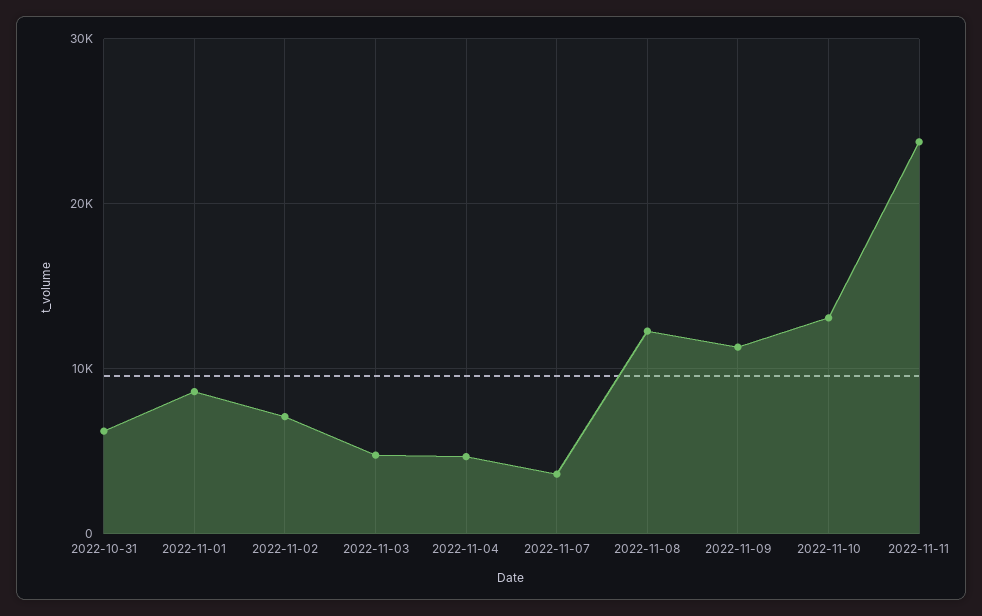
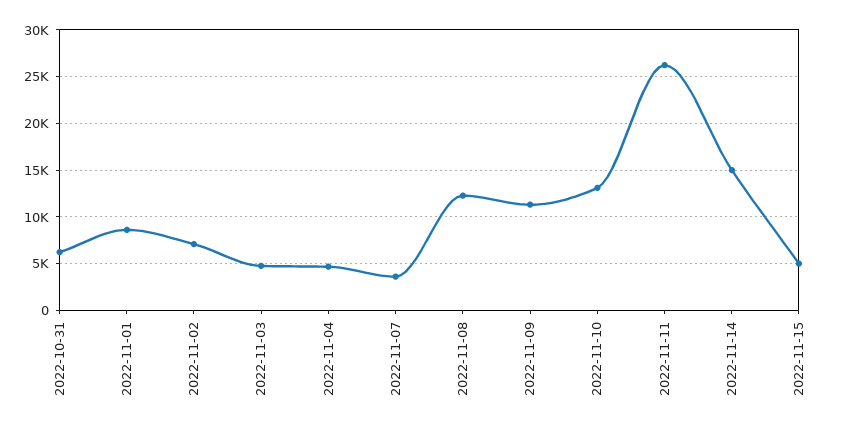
2022-11-11: 24000 -> 26000
2022-11-14: none -> 15000
2022-11-15: none -> 5000

